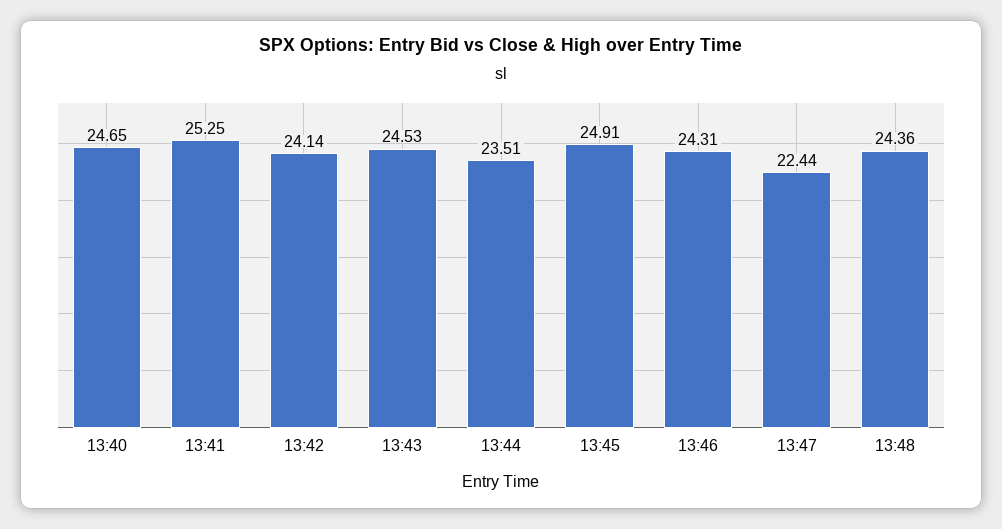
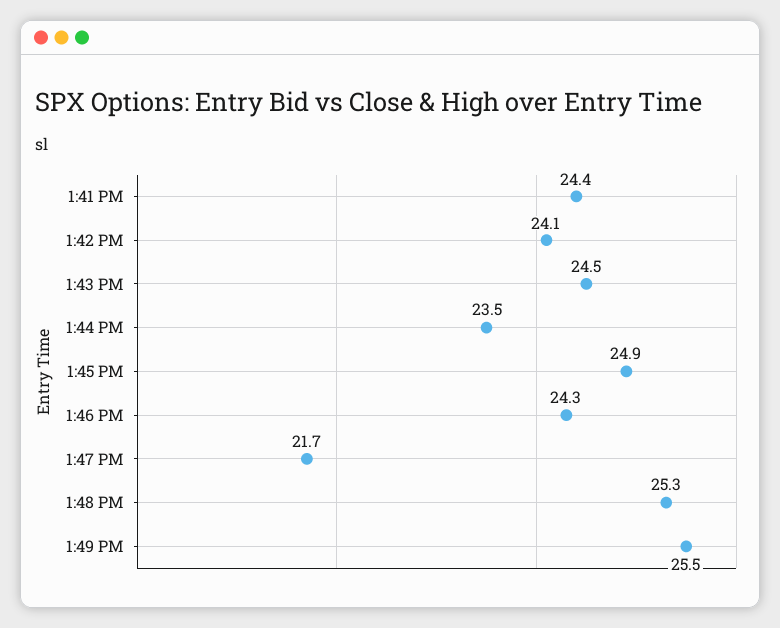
13:40: 24.65 -> none
13:41: 25.25 -> 24.4
13:47: 22.44 -> 21.7
13:48: 24.36 -> 25.3
1:49 PM: none -> 25.5

